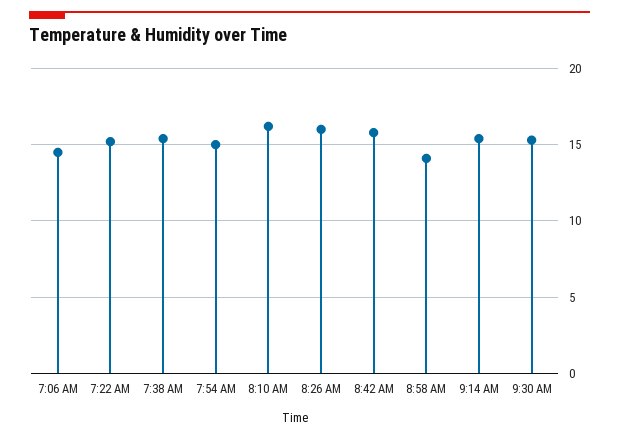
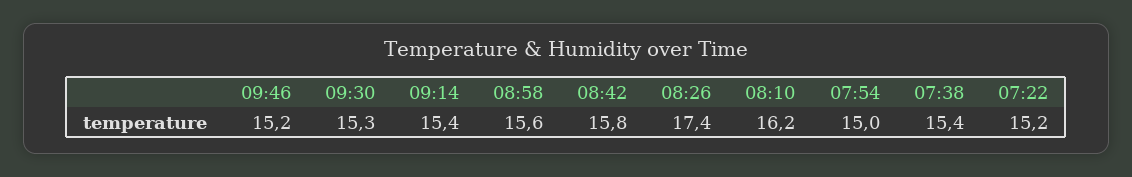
7:06 AM: 14.5 -> none
8:26 AM: 16 -> 17.4
8:58 AM: 14 -> 15.6
09:46: none -> 15.2

